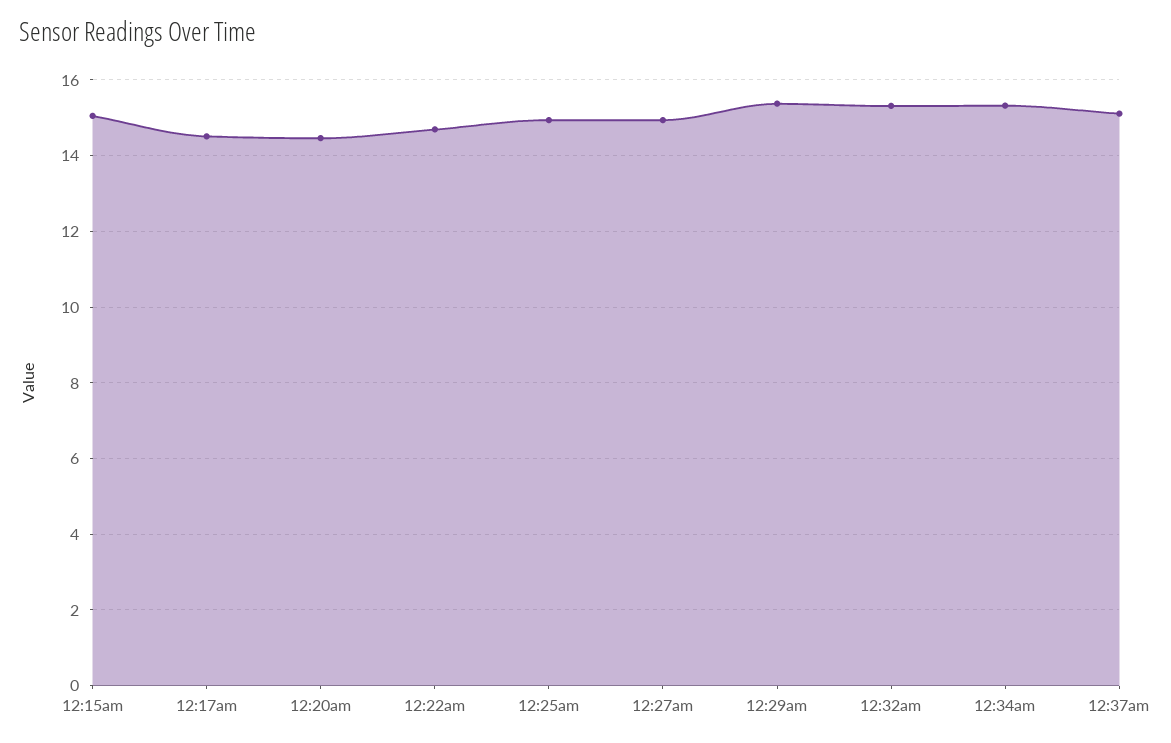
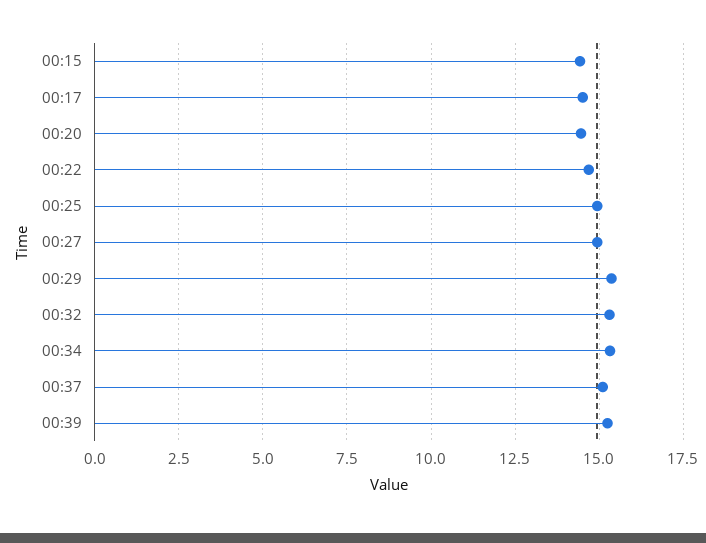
12:15am: 15 -> 14.5
00:39: none -> 15.25

